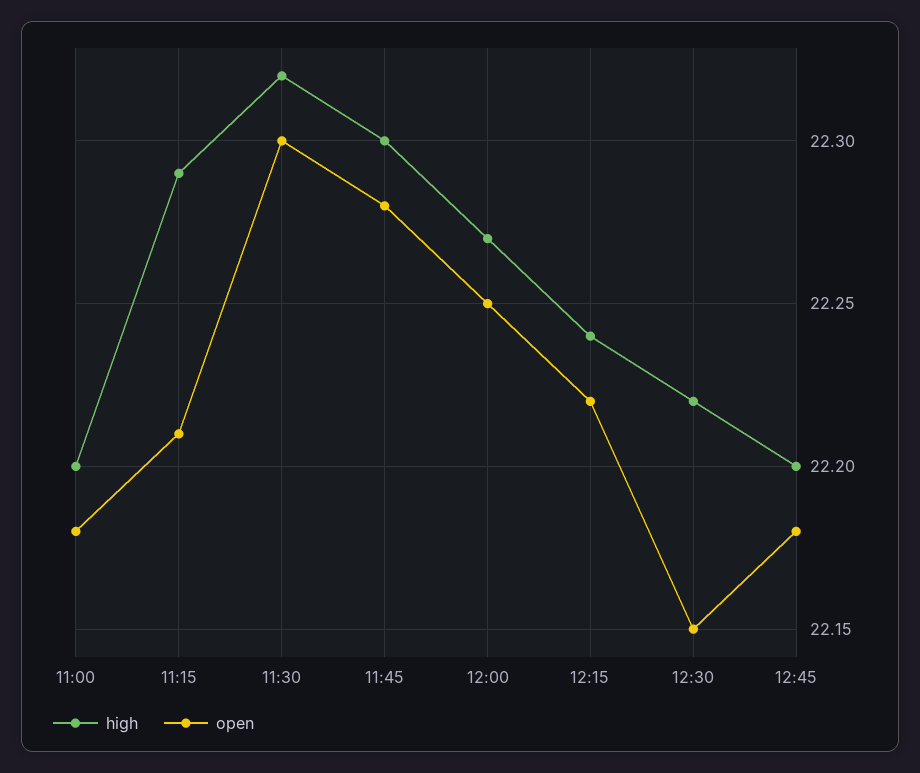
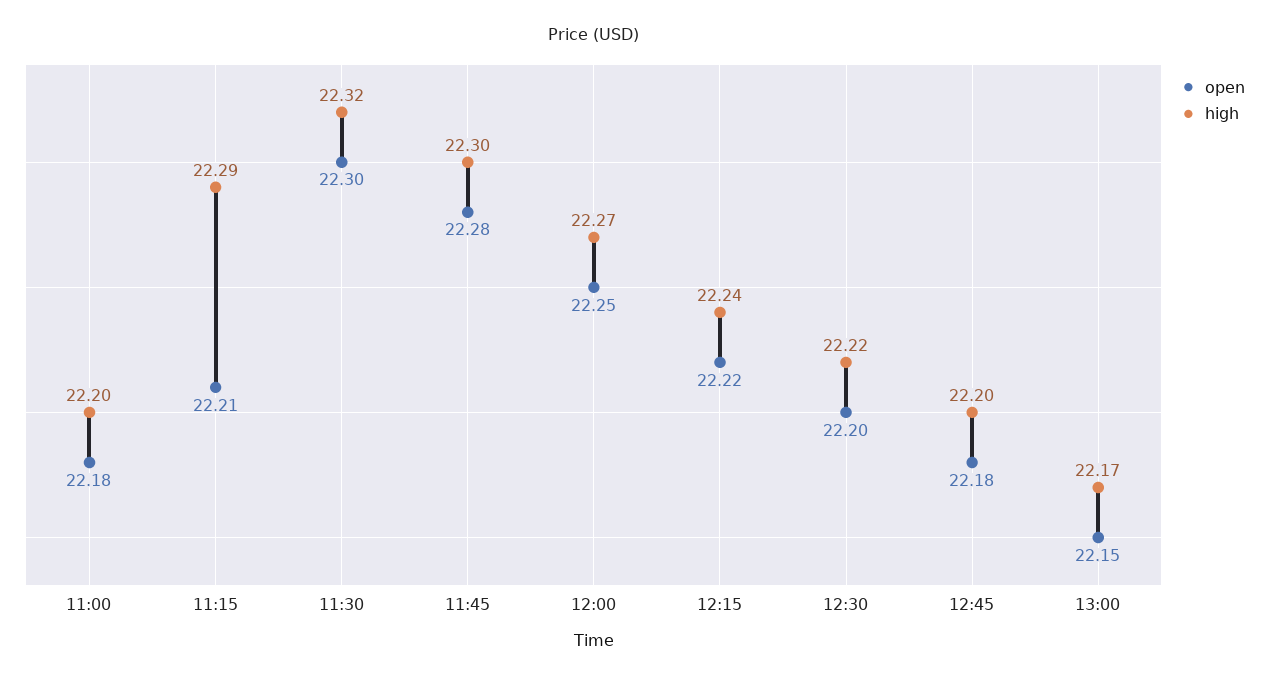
open, 12:30: 22.15 -> 22.2
open, 13:00: none -> 22.15
high, 13:00: none -> 22.17

